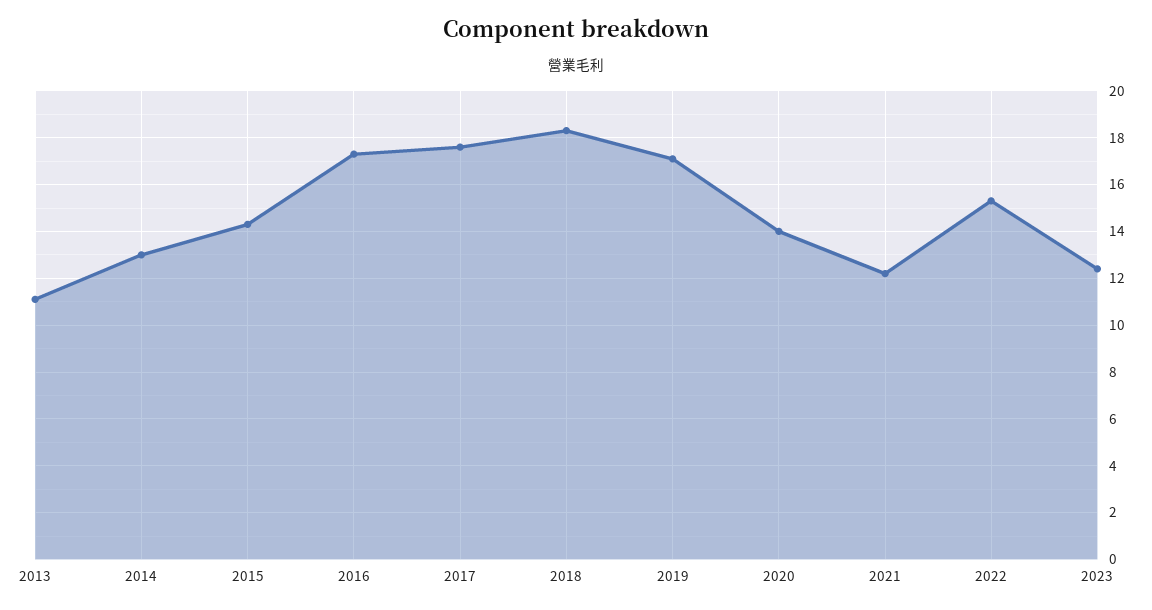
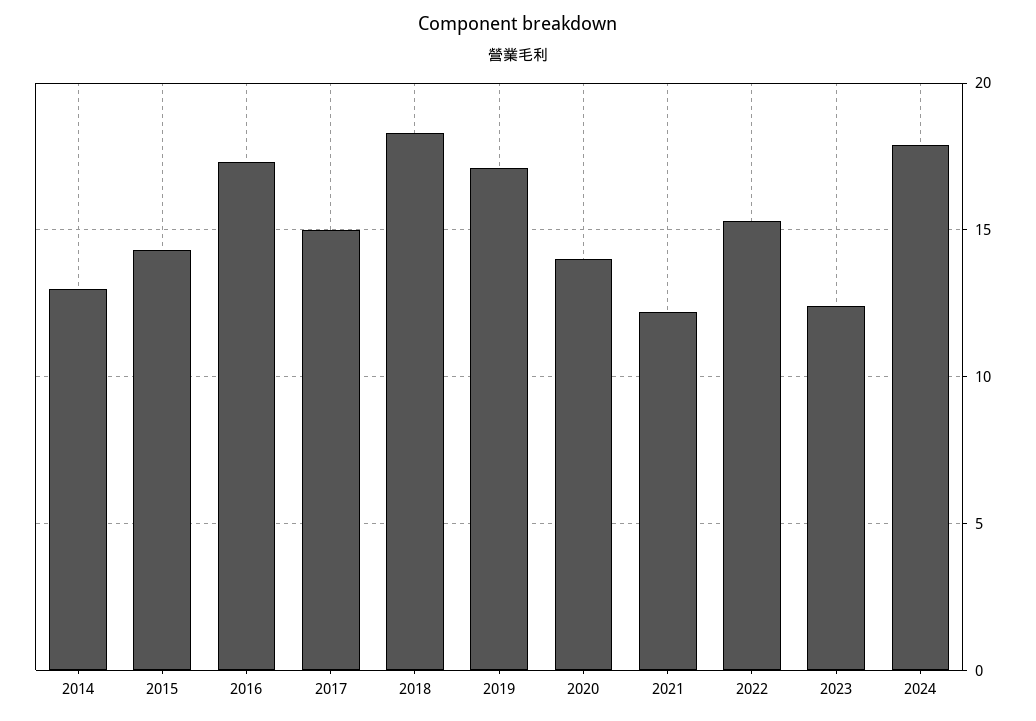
2013: 11 -> none
2017: 17.5 -> 15
2024: none -> 18

